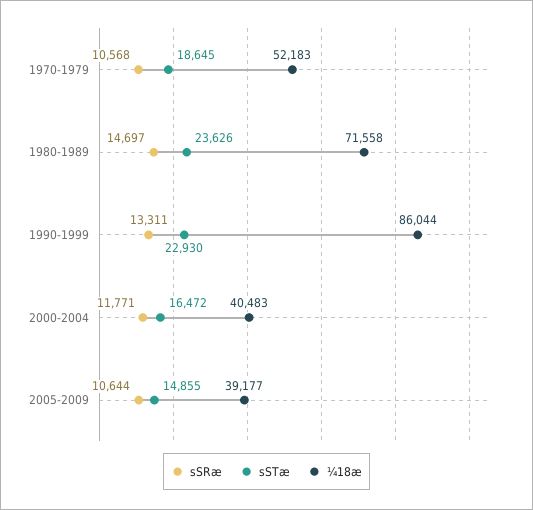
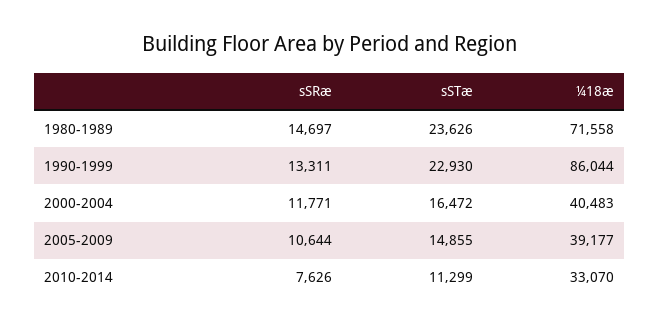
sSRæ, 1970-1979: 10568 -> none
sSTæ, 1970-1979: 18645 -> none
¼18æ, 1970-1979: 52183 -> none
sSRæ, 2010-2014: none -> 7626
sSTæ, 2010-2014: none -> 11299
¼18æ, 2010-2014: none -> 33070

